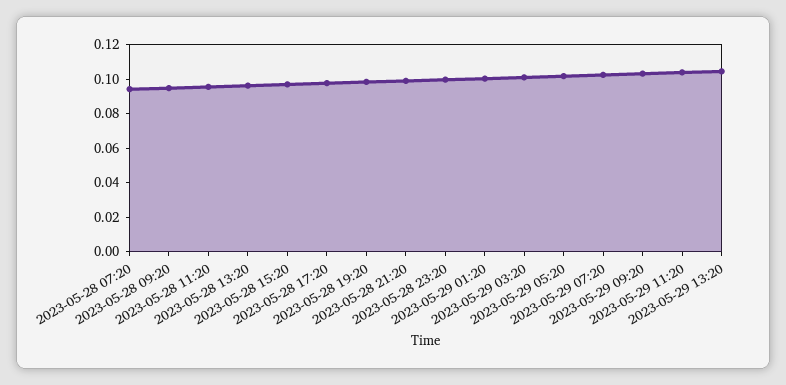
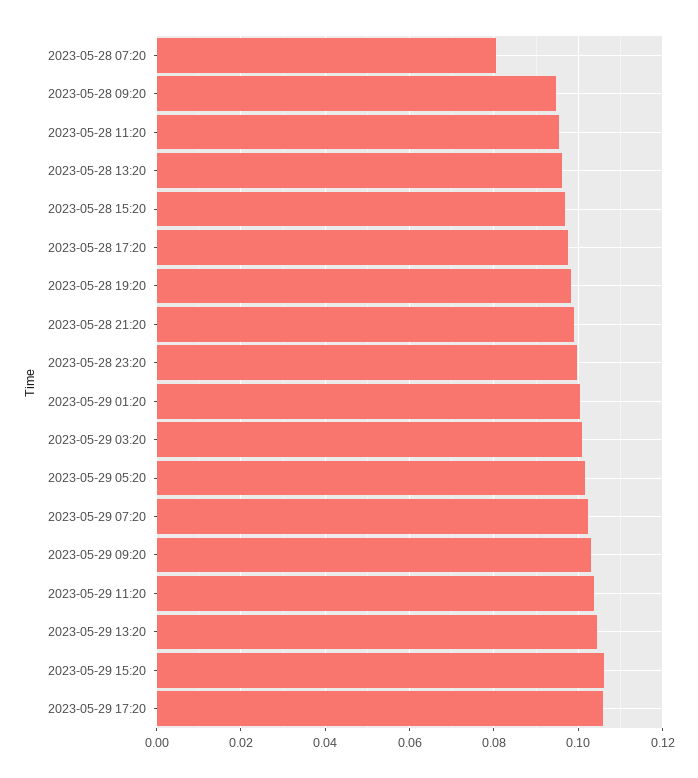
2023-05-28 07:20: 0.095 -> 0.08
2023-05-29 15:20: none -> 0.106
2023-05-29 17:20: none -> 0.106

